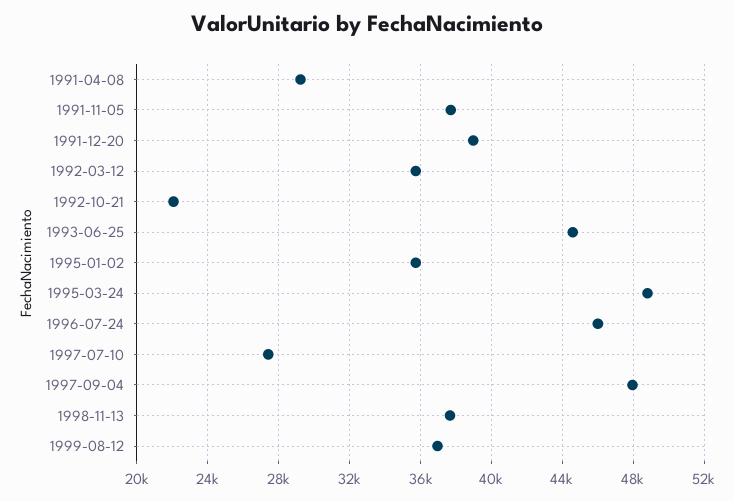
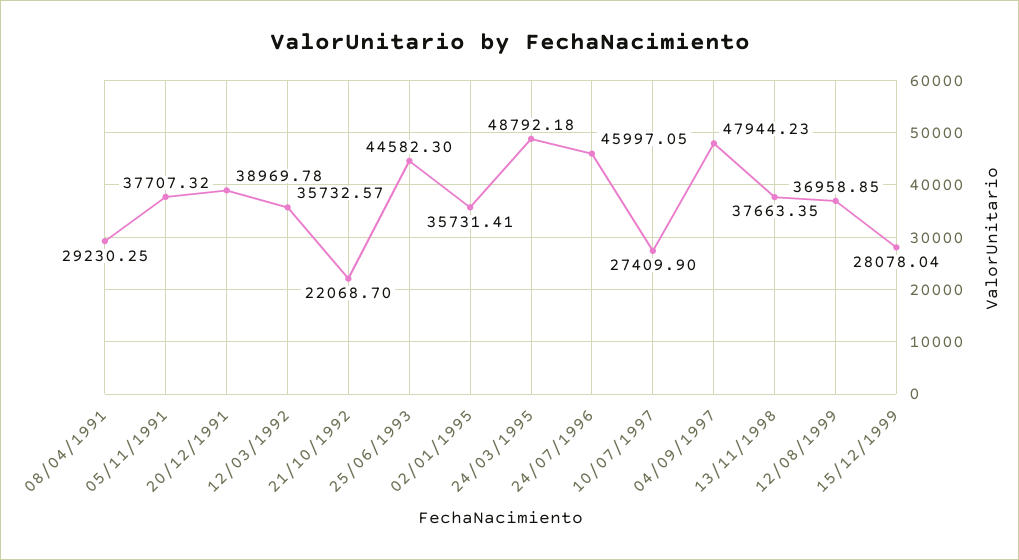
15/12/1999: none -> 28078.04

